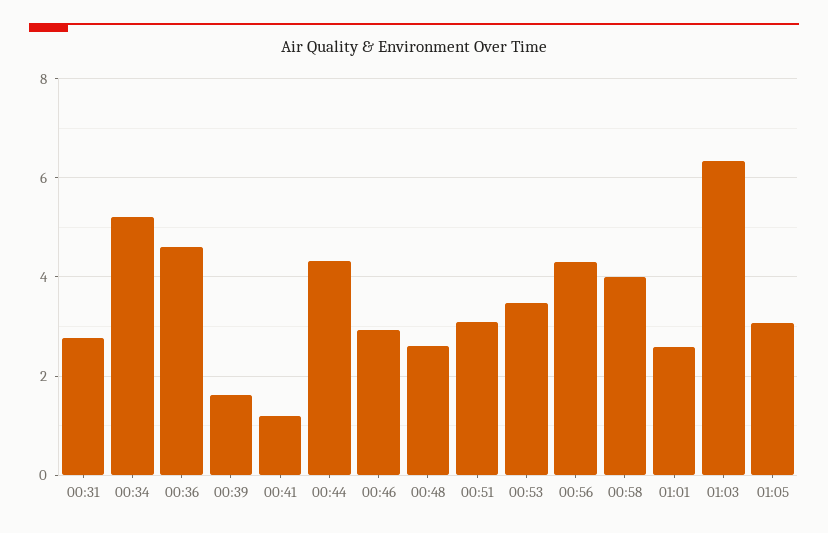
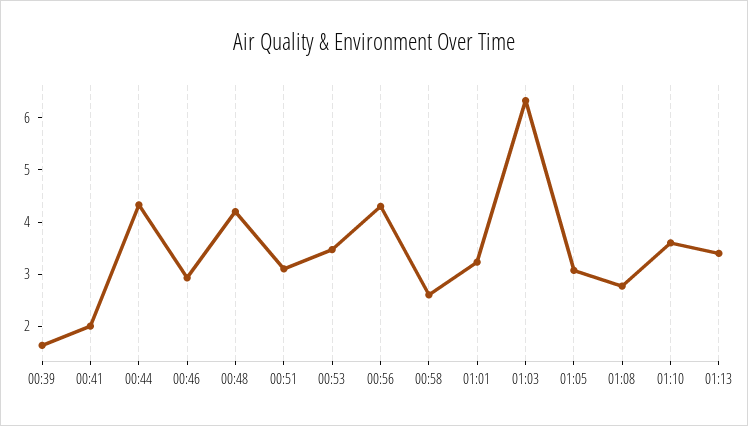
00:31: 2.8 -> none
00:34: 5.2 -> none
00:36: 4.6 -> none
00:41: 1.2 -> 2
00:48: 2.6 -> 4.2
00:58: 4 -> 2.6
01:01: 2.6 -> 3.2
01:08: none -> 2.8
01:10: none -> 3.6
01:13: none -> 3.4

